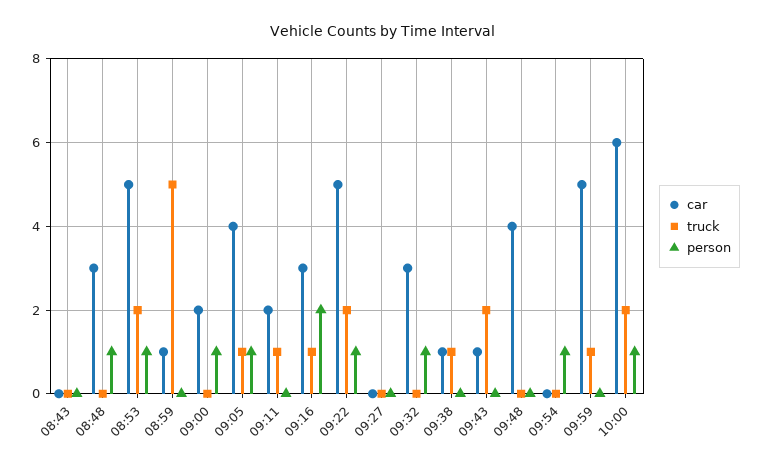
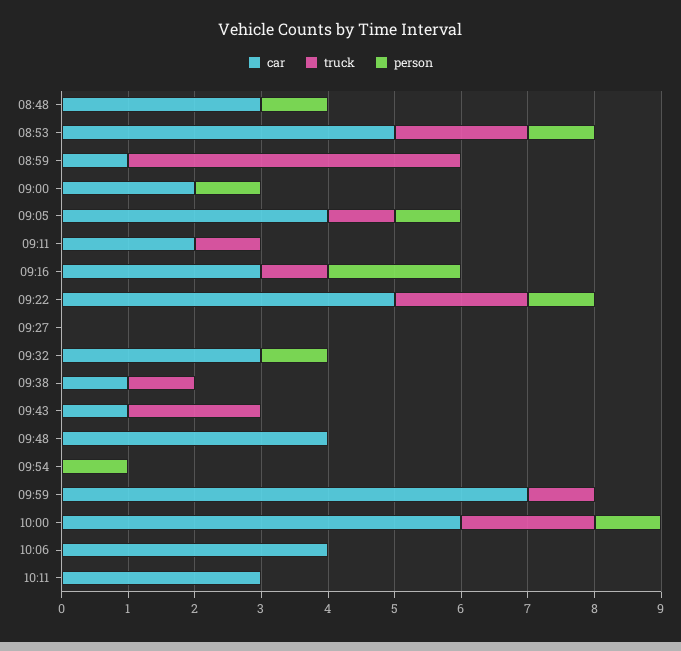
car, 08:43: 0 -> none
truck, 08:43: 0 -> none
person, 08:43: 0 -> none
car, 09:59: 5 -> 7
car, 10:06: none -> 4
truck, 10:06: none -> 0
person, 10:06: none -> 0
car, 10:11: none -> 3
truck, 10:11: none -> 0
person, 10:11: none -> 0

